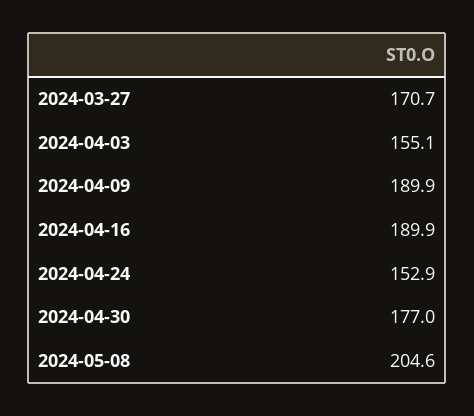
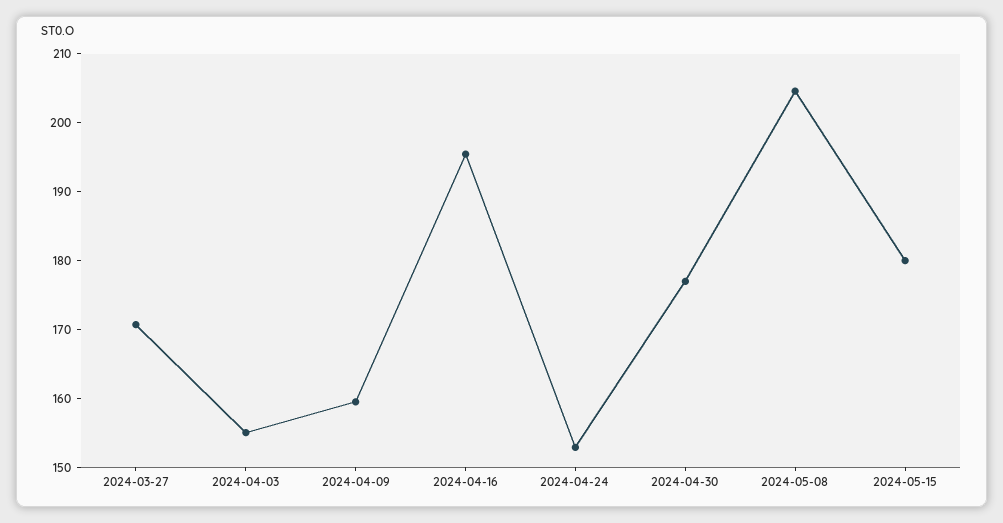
2024-04-09: 189.9 -> 160
2024-04-16: 189.9 -> 196
2024-05-15: none -> 180

